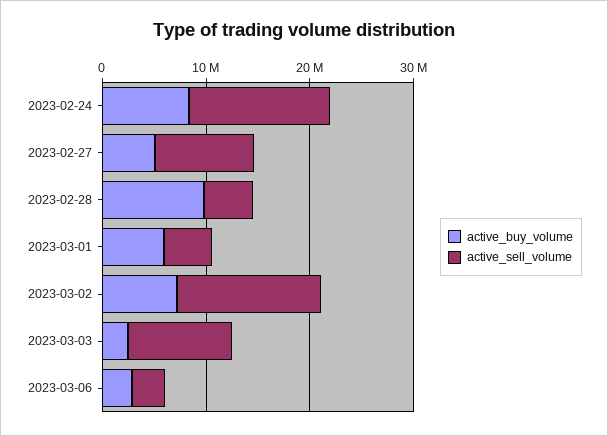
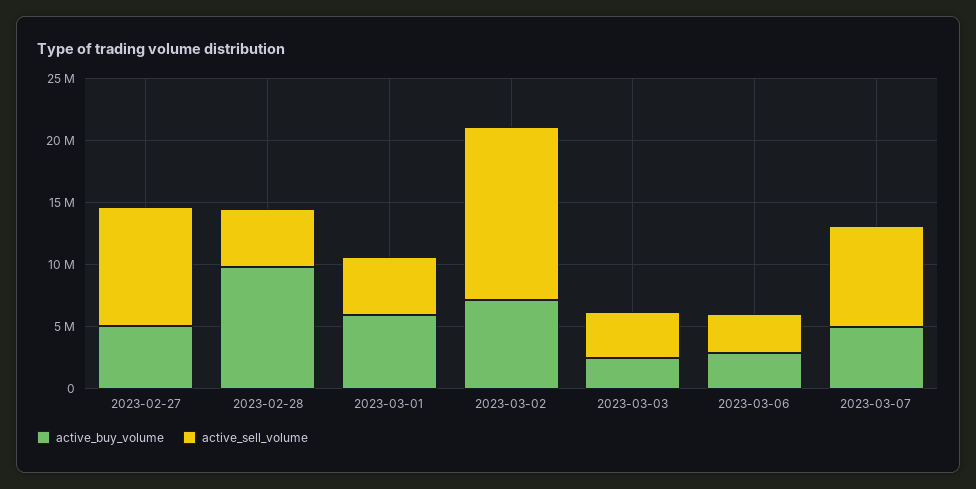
active_buy_volume, 2023-02-24: 8000000 -> none
active_sell_volume, 2023-02-24: 14000000 -> none
active_sell_volume, 2023-03-03: 10000000 -> 4000000
active_buy_volume, 2023-03-07: none -> 5000000
active_sell_volume, 2023-03-07: none -> 8000000

